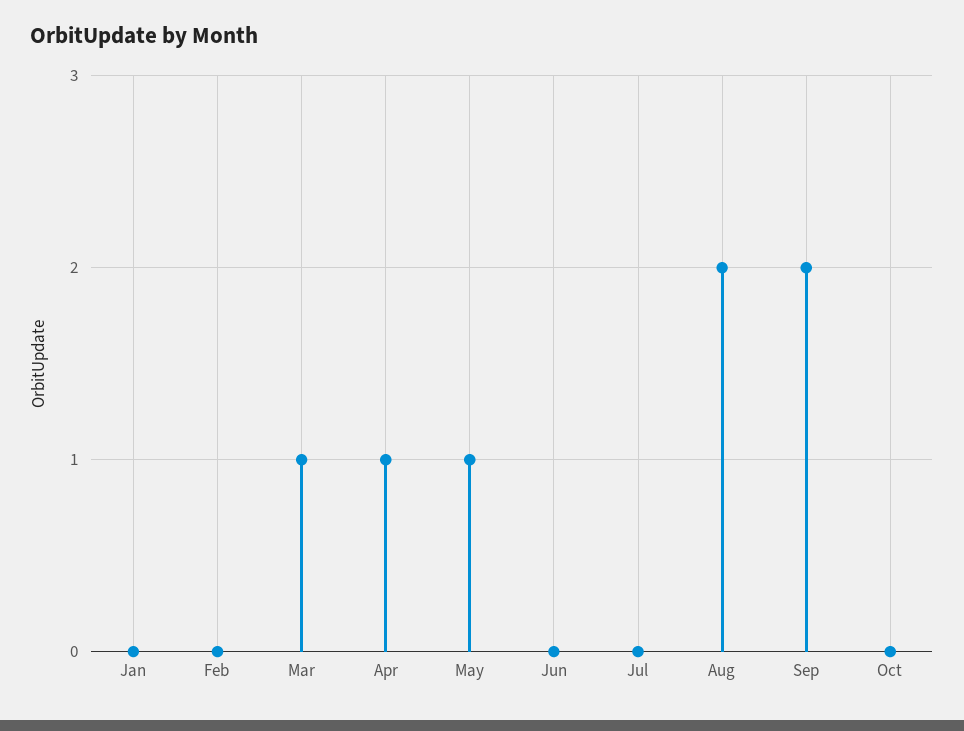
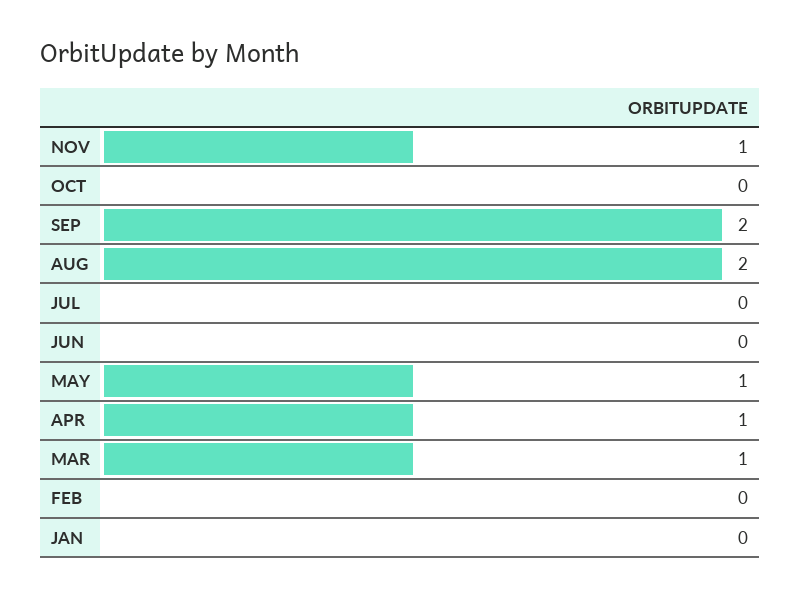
NOV: none -> 1

